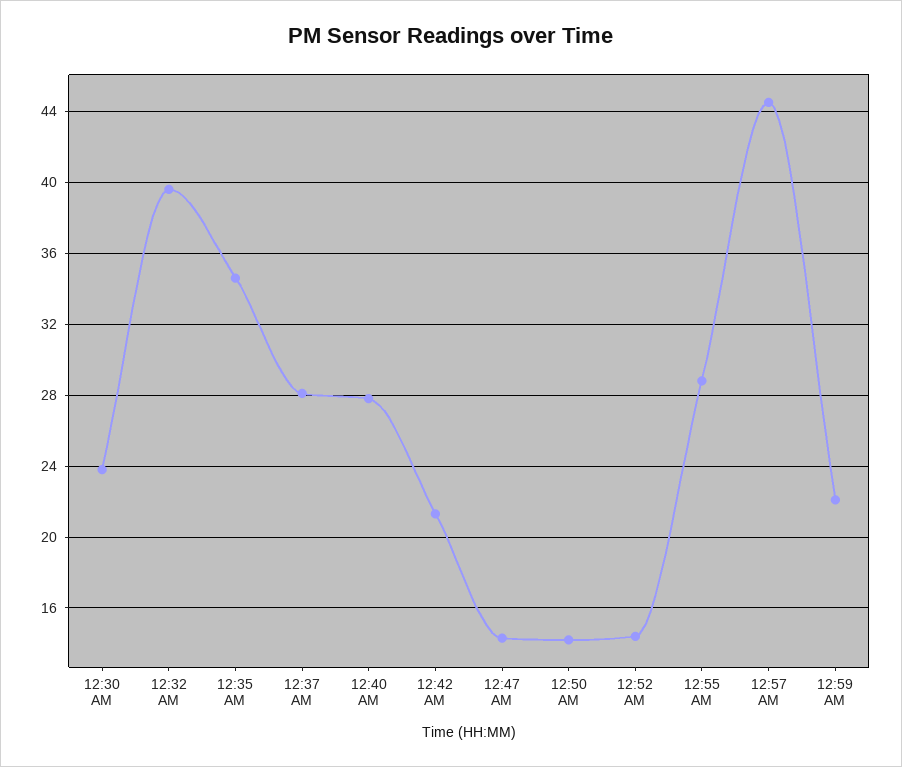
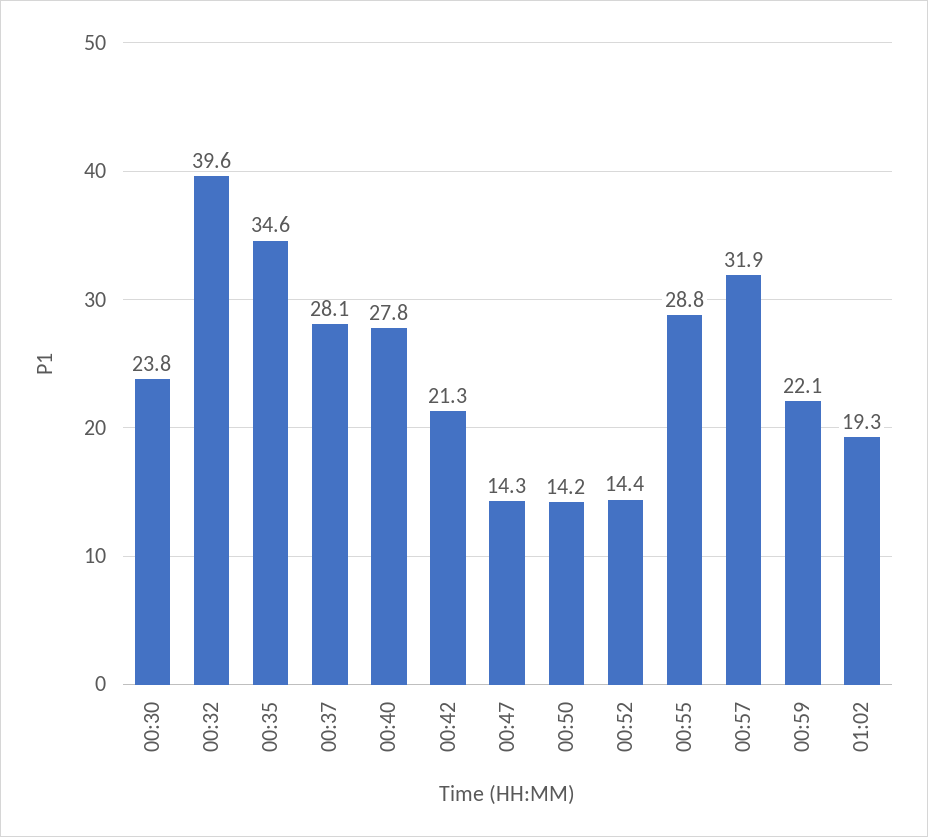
12:57 AM: 44.5 -> 31.9
01:02: none -> 19.3

